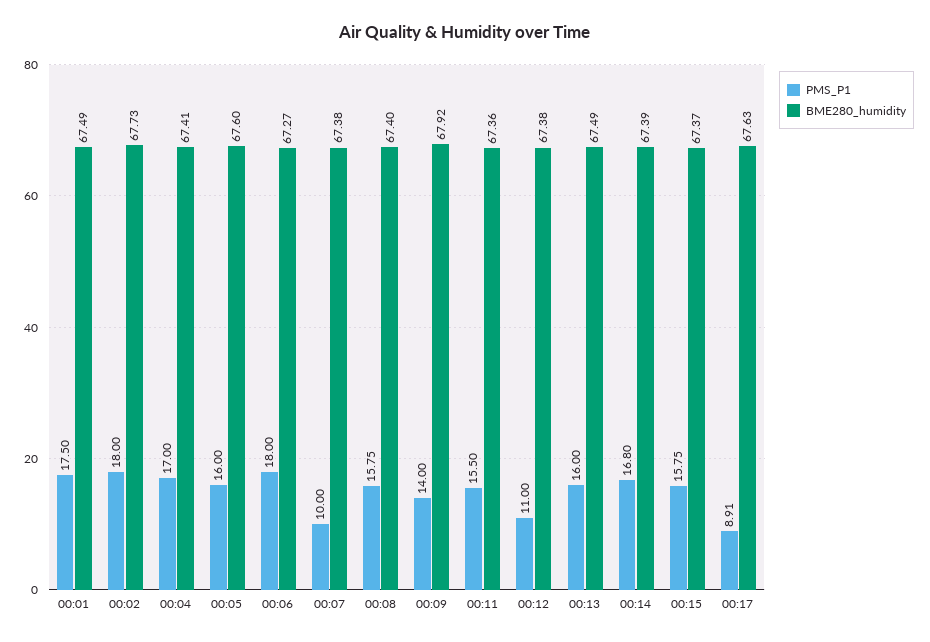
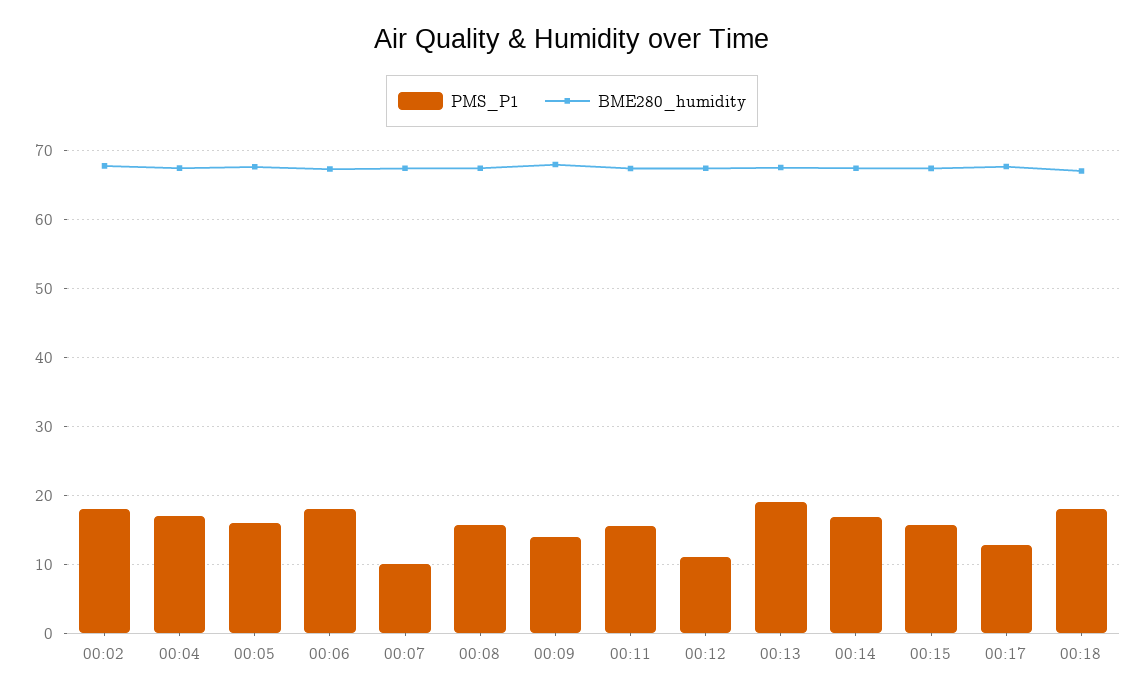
PMS_P1, 00:01: 17.5 -> none
BME280_humidity, 00:01: 67.49 -> none
PMS_P1, 00:13: 16 -> 19
PMS_P1, 00:17: 8.91 -> 13
PMS_P1, 00:18: none -> 18
BME280_humidity, 00:18: none -> 67

